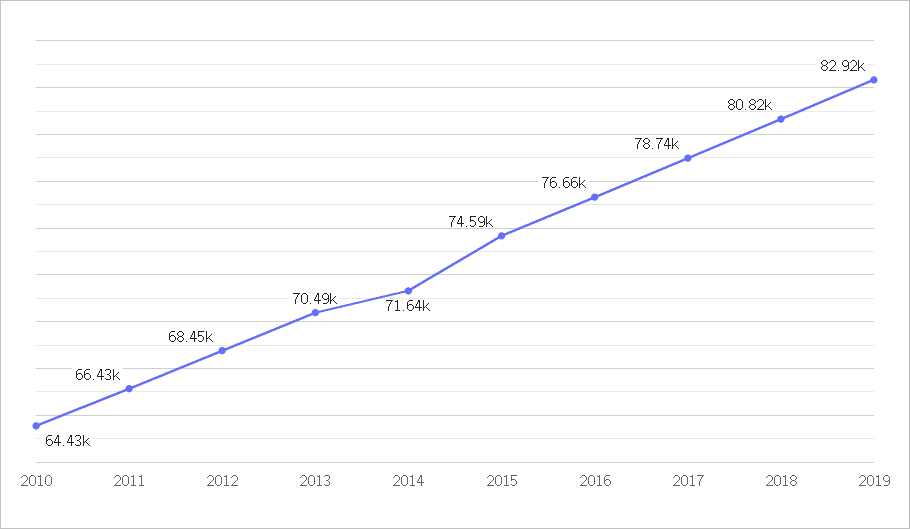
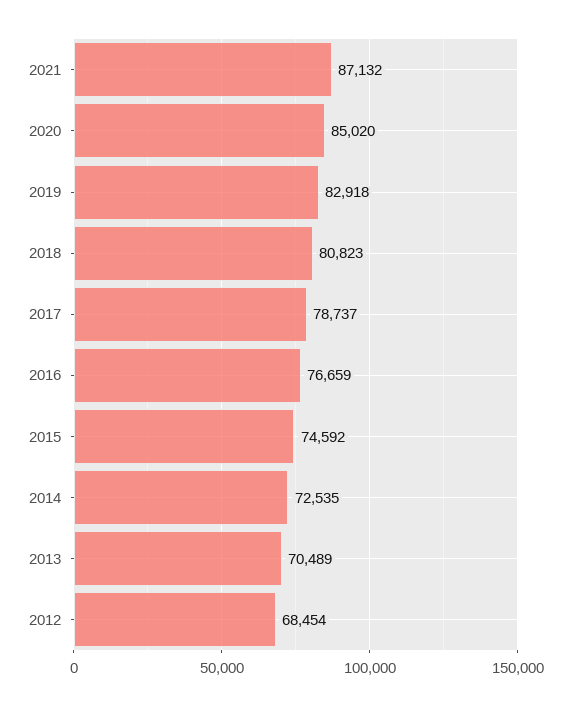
2010: 64430 -> none
2011: 66430 -> none
2014: 71640 -> 72535
2021: none -> 87132
2020: none -> 85020

